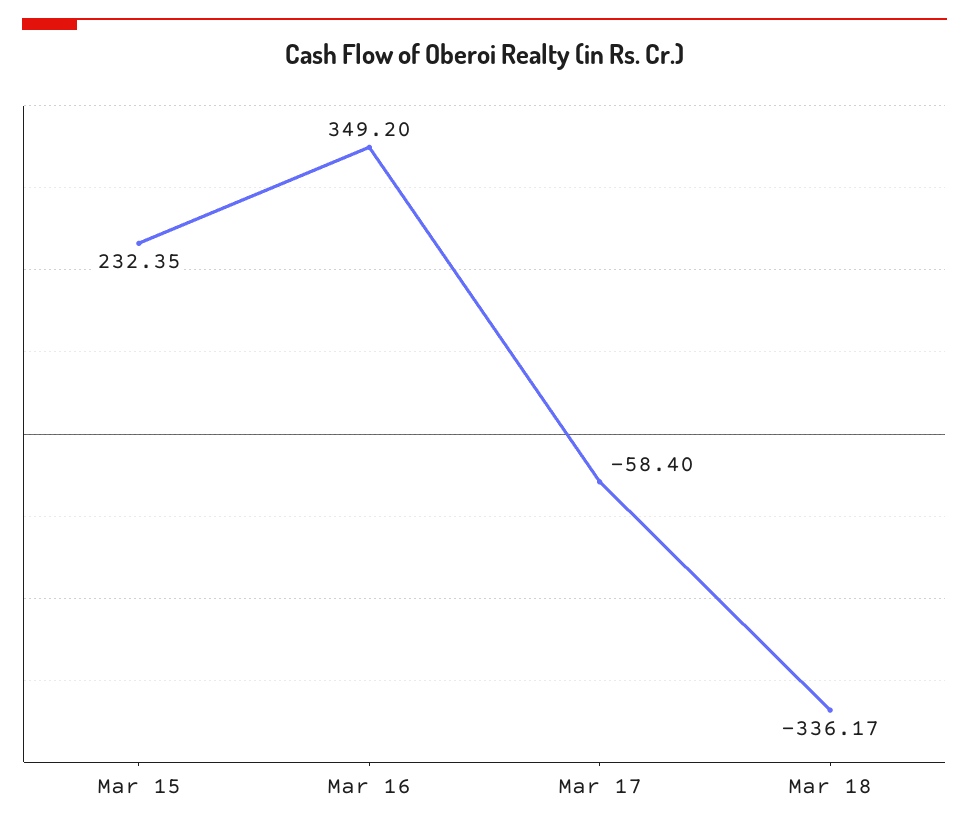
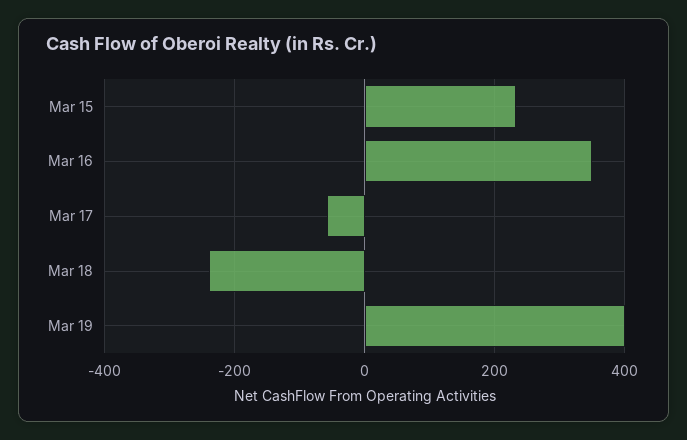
Mar 18: -336.17 -> -240
Mar 19: none -> 400

